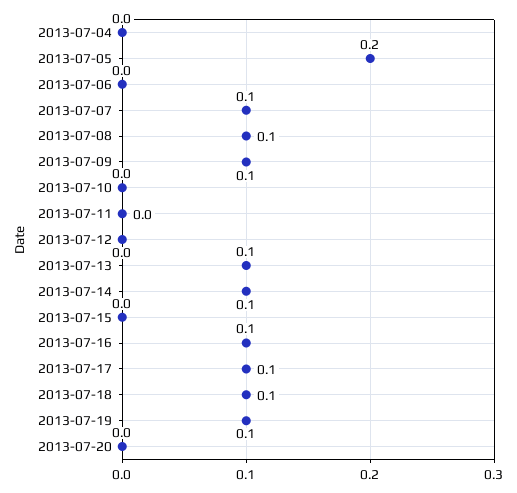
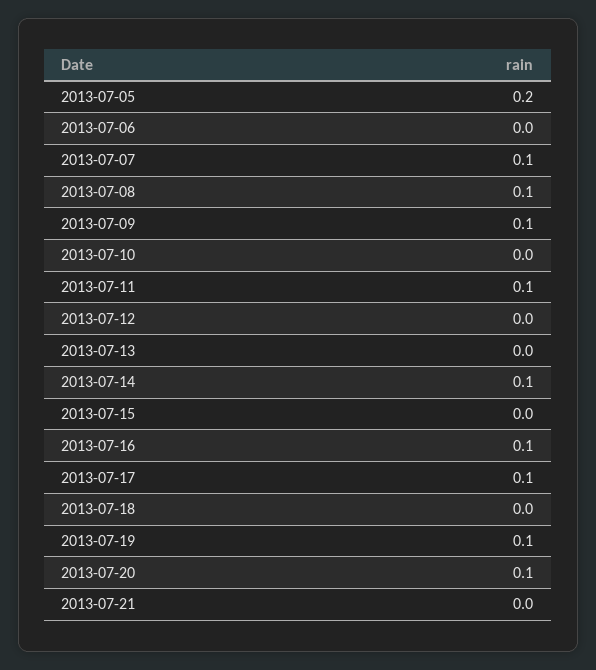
2013-07-04: 0 -> none
2013-07-11: 0 -> 0.1
2013-07-13: 0.1 -> 0
2013-07-18: 0.1 -> 0
2013-07-20: 0 -> 0.1
2013-07-21: none -> 0

